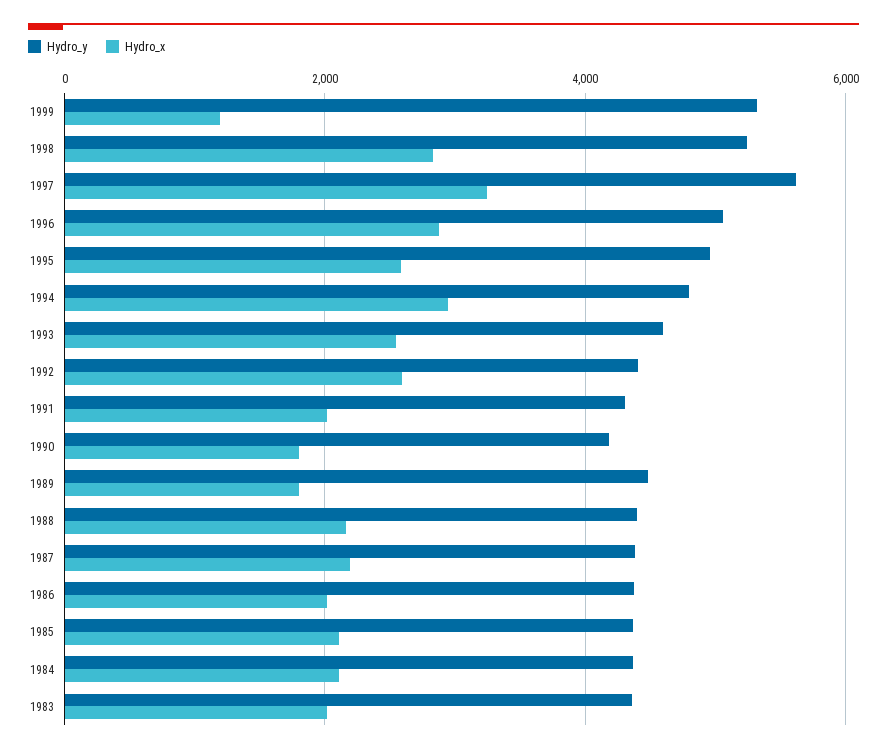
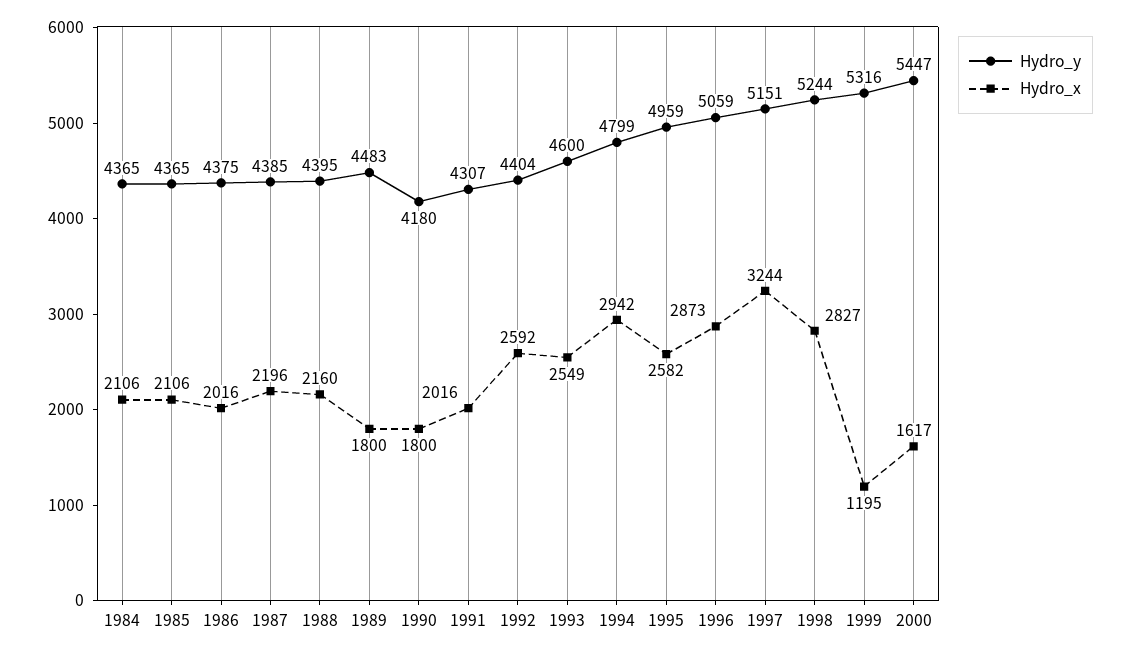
Hydro_y, 1997: 5600 -> 5151
Hydro_y, 1983: 4400 -> none
Hydro_x, 1983: 2000 -> none
Hydro_y, 2000: none -> 5447
Hydro_x, 2000: none -> 1617

